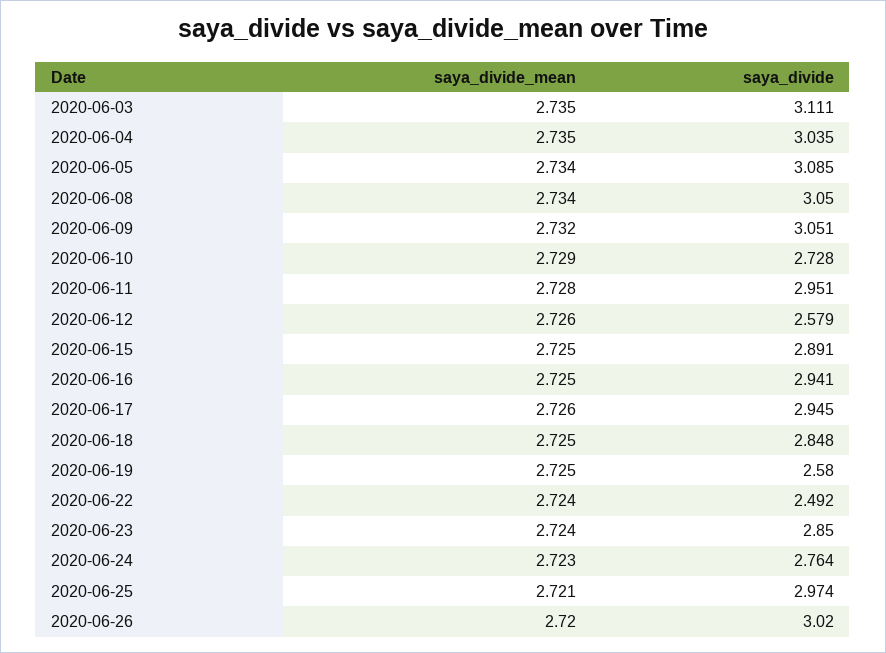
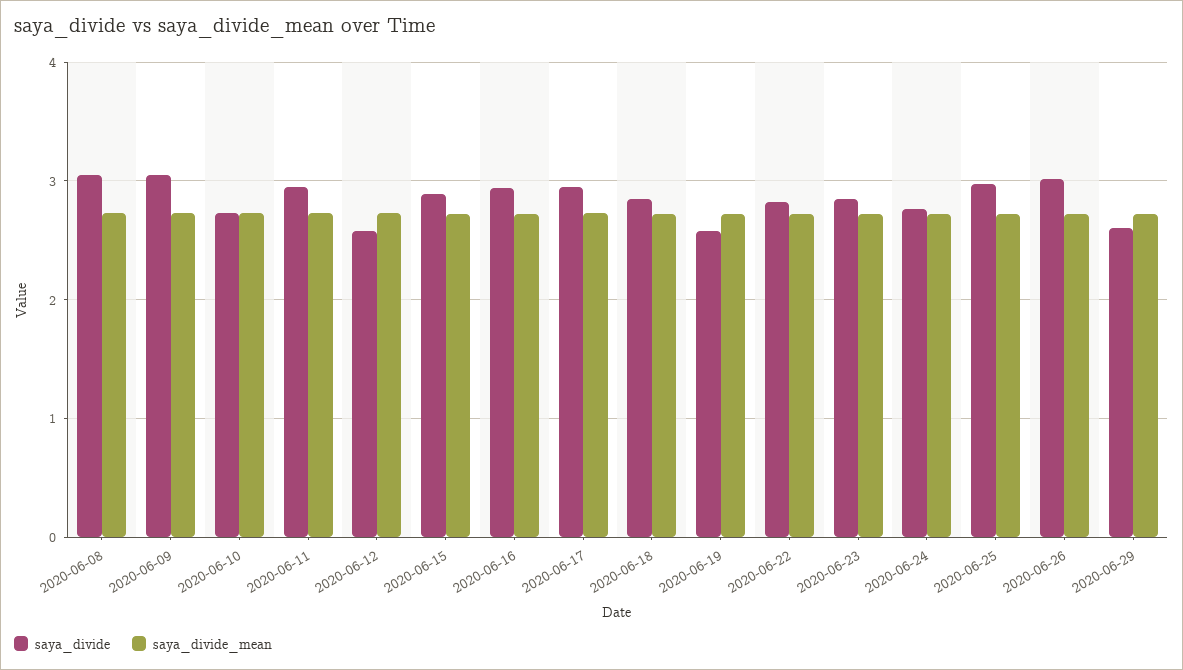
saya_divide_mean, 2020-06-03: 2.735 -> none
saya_divide, 2020-06-03: 3.111 -> none
saya_divide_mean, 2020-06-04: 2.735 -> none
saya_divide, 2020-06-04: 3.035 -> none
saya_divide_mean, 2020-06-05: 2.734 -> none
saya_divide, 2020-06-05: 3.085 -> none
saya_divide, 2020-06-22: 2.492 -> 2.8
saya_divide, 2020-06-29: none -> 2.6
saya_divide_mean, 2020-06-29: none -> 2.7

